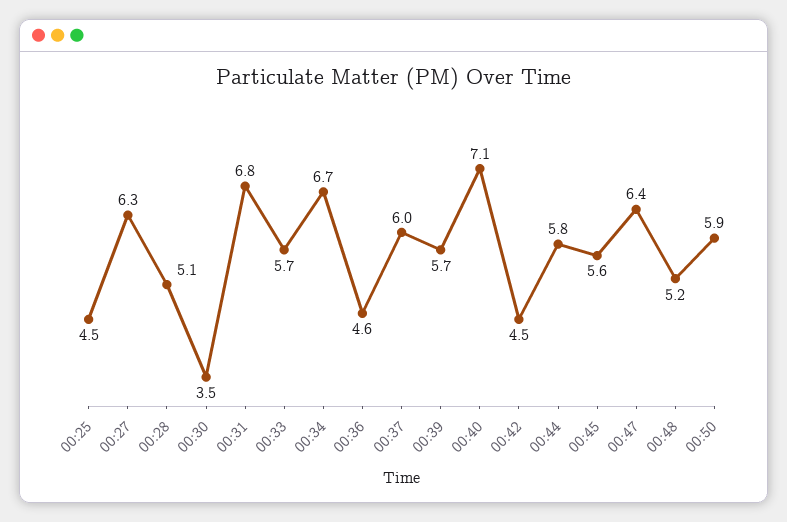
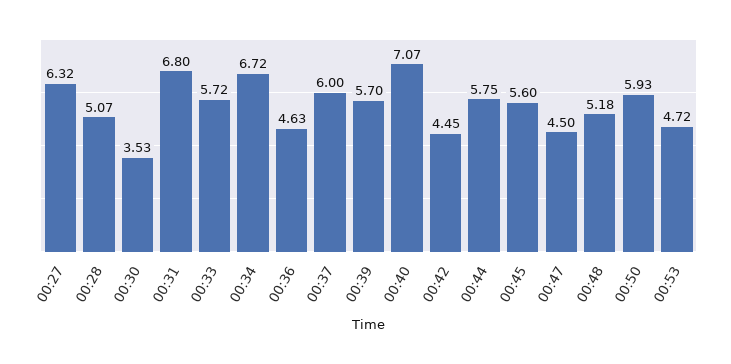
00:25: 4.5 -> none
00:47: 6.4 -> 4.5
00:53: none -> 4.72

